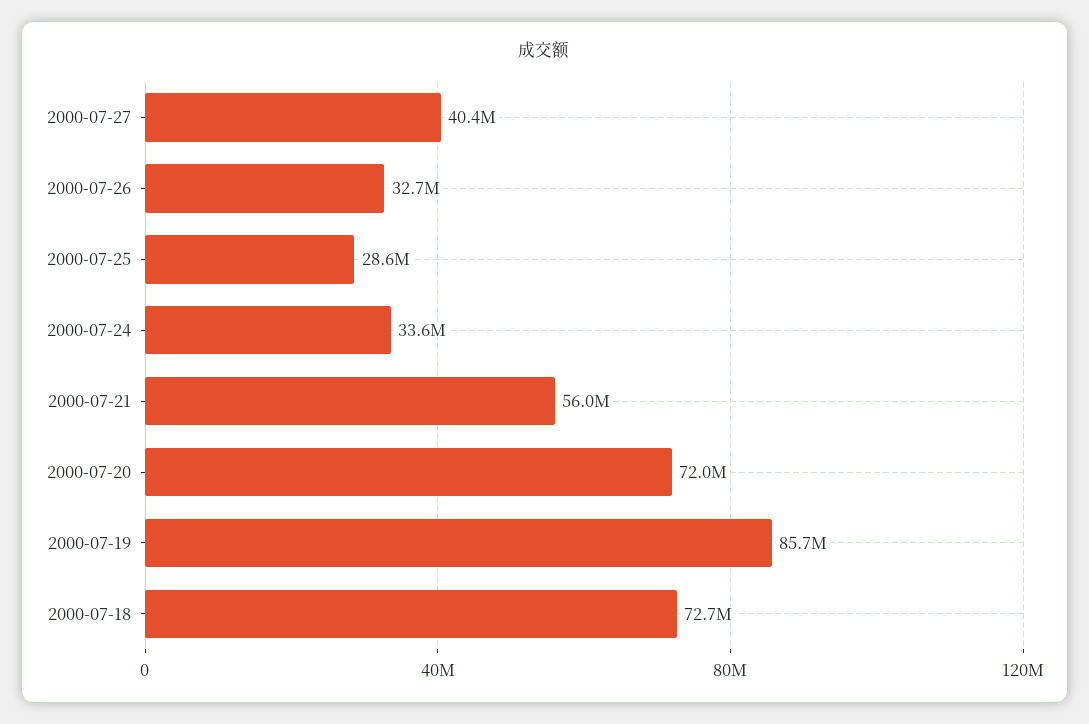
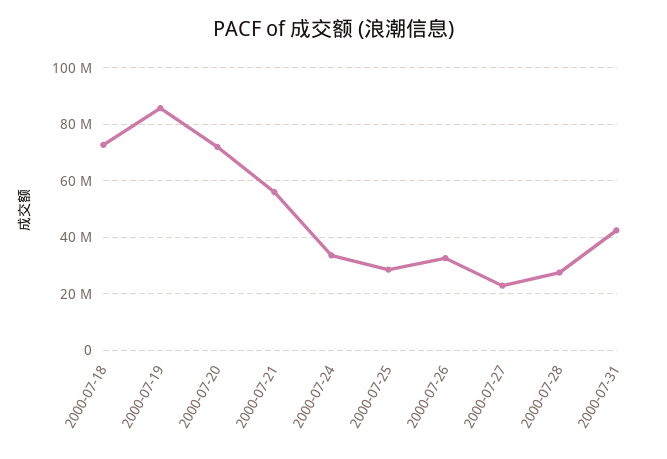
2000-07-27: 40400000 -> 22500000
2000-07-28: none -> 27500000
2000-07-31: none -> 42500000

